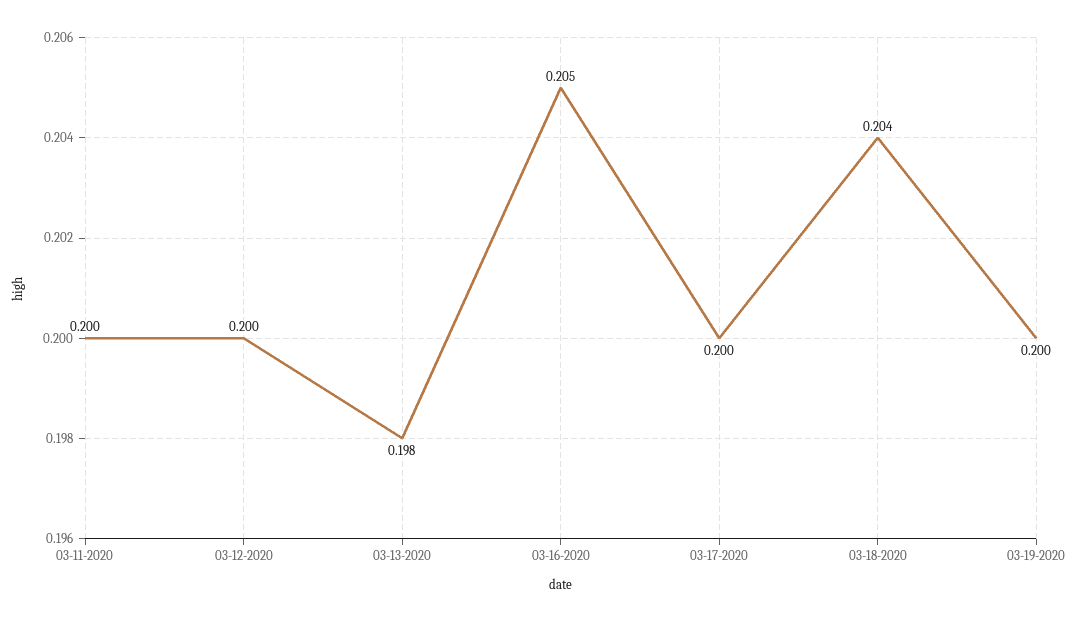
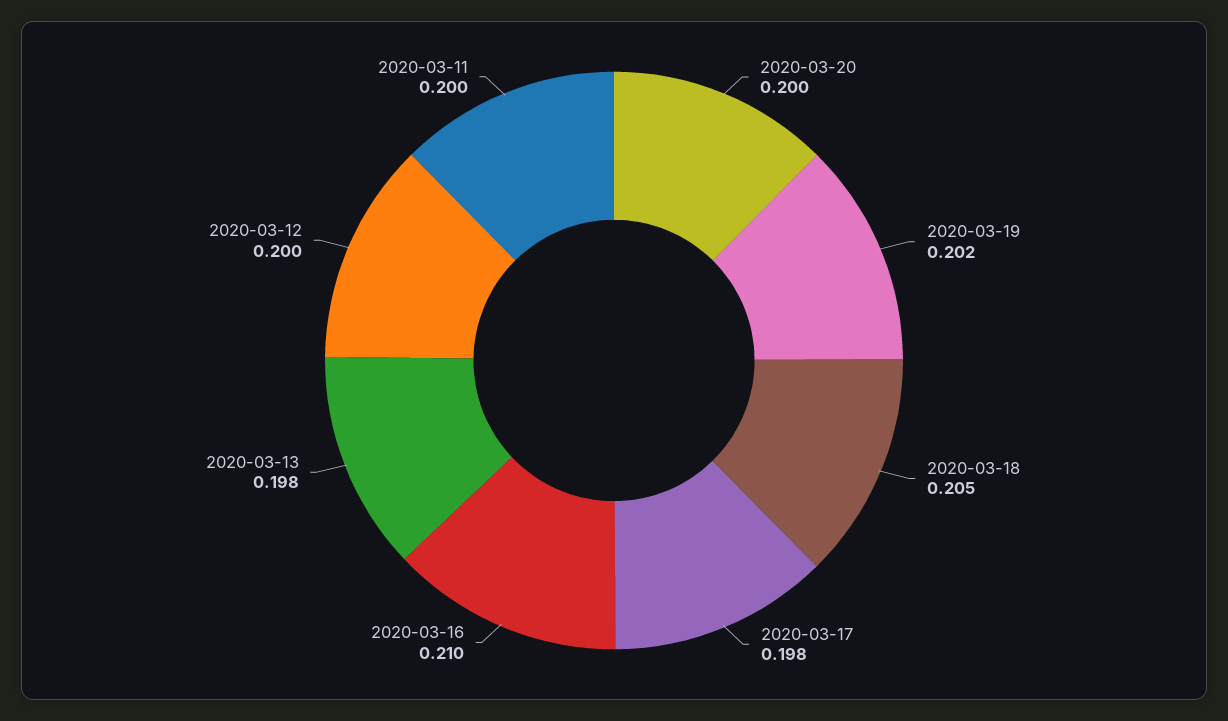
03-16-2020: 0.205 -> 0.21
03-17-2020: 0.2 -> 0.198
03-18-2020: 0.204 -> 0.205
03-19-2020: 0.2 -> 0.202
2020-03-20: none -> 0.2

